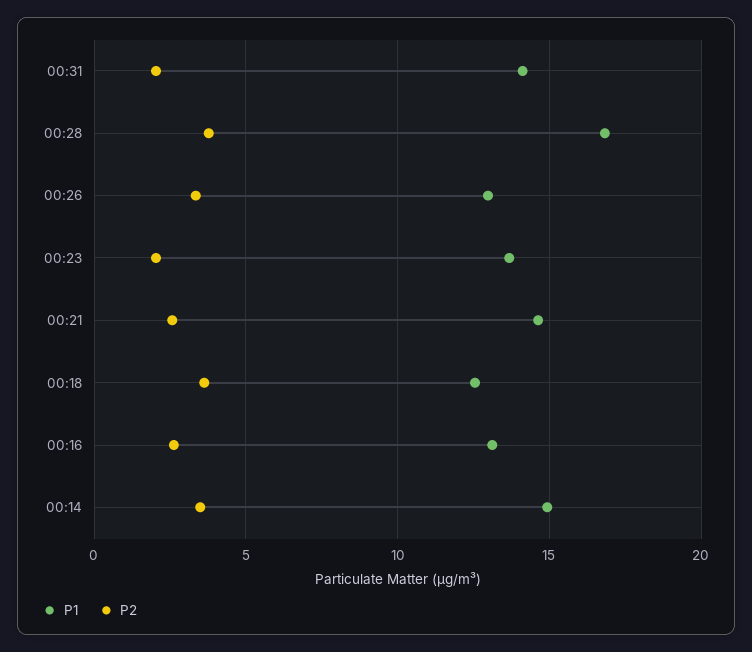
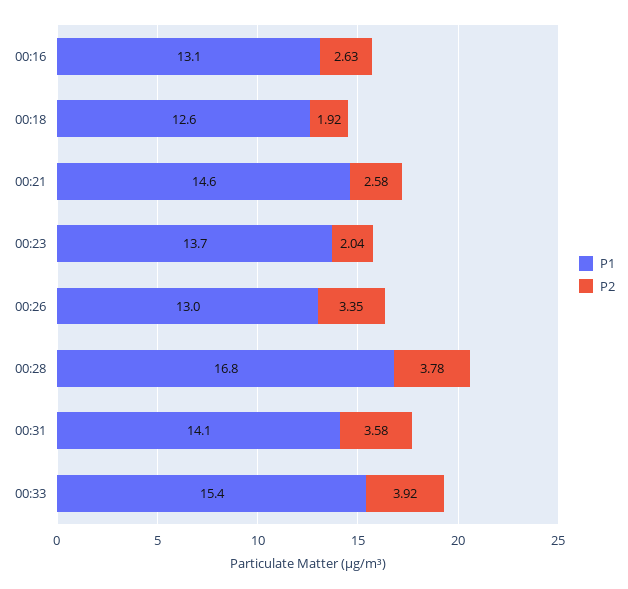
P2, 00:31: 2 -> 3.58
P2, 00:18: 3.5 -> 1.92
P1, 00:14: 15 -> none
P2, 00:14: 3.5 -> none
P1, 00:33: none -> 15.4
P2, 00:33: none -> 3.92

